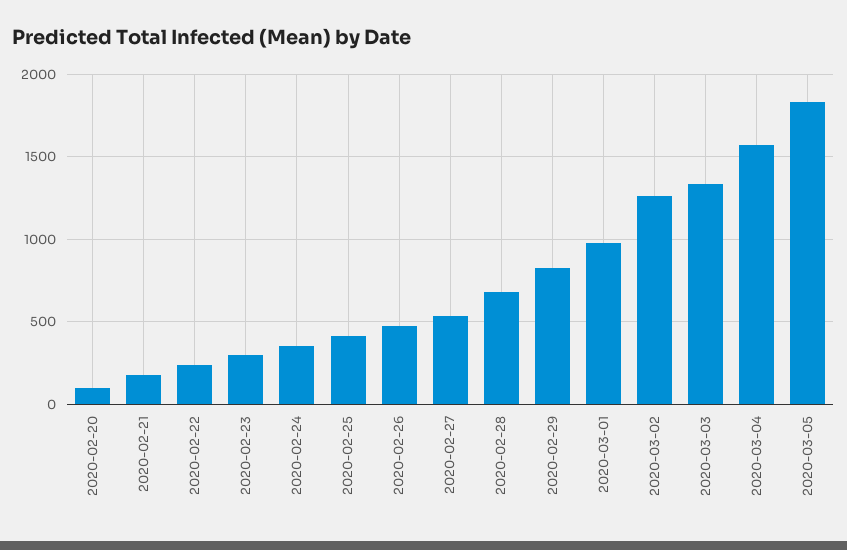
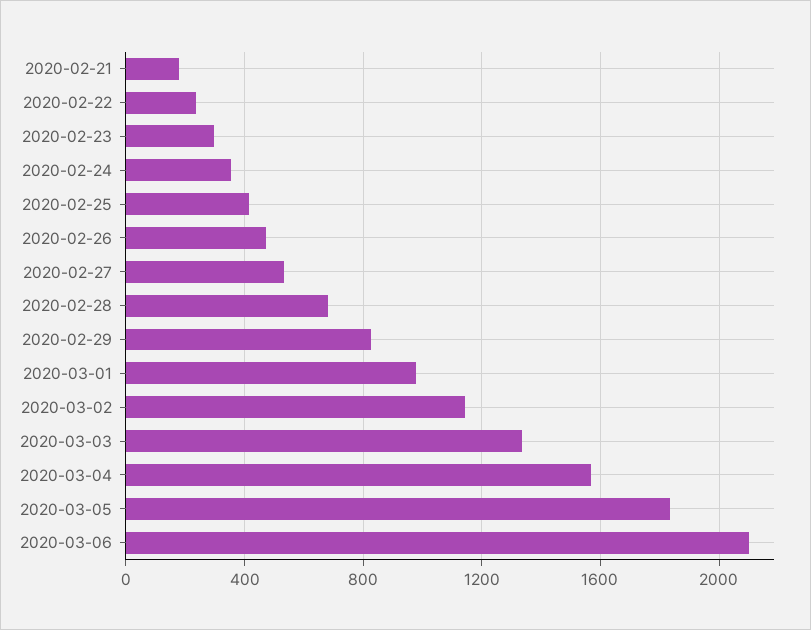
2020-02-20: 100 -> none
2020-03-02: 1250 -> 1150
2020-03-06: none -> 2100

